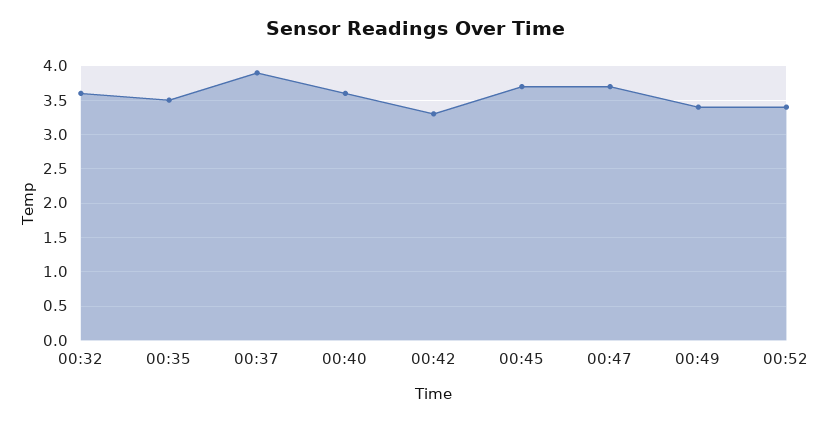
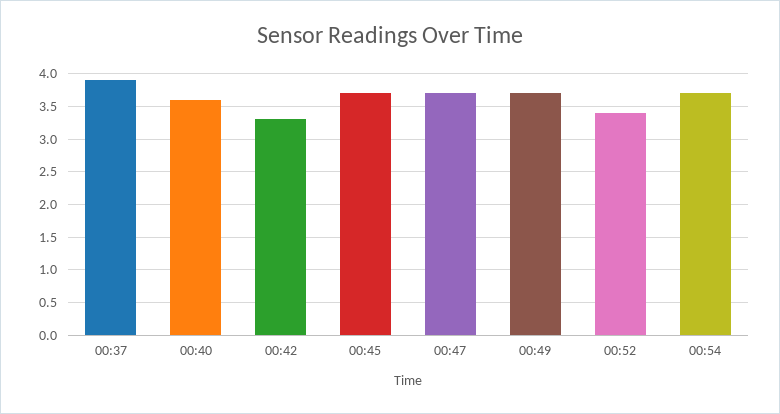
00:32: 3.6 -> none
00:35: 3.5 -> none
00:49: 3.4 -> 3.7
00:54: none -> 3.7

